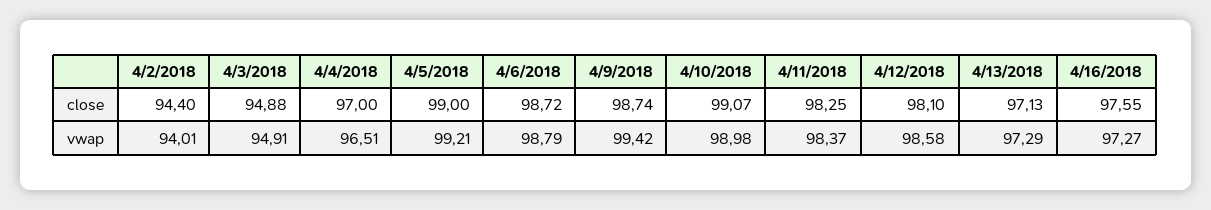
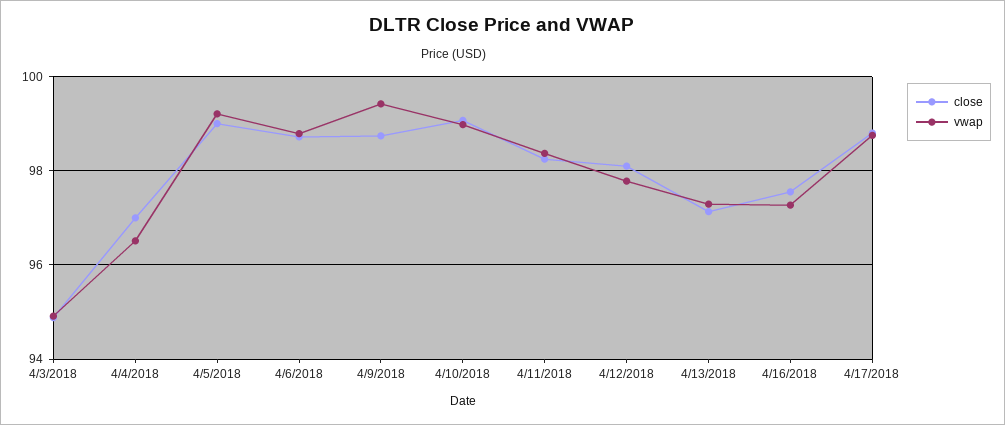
close, 4/2/2018: 94.4 -> none
vwap, 4/2/2018: 94.01 -> none
vwap, 4/12/2018: 98.58 -> 97.8
close, 4/17/2018: none -> 98.8
vwap, 4/17/2018: none -> 98.8

